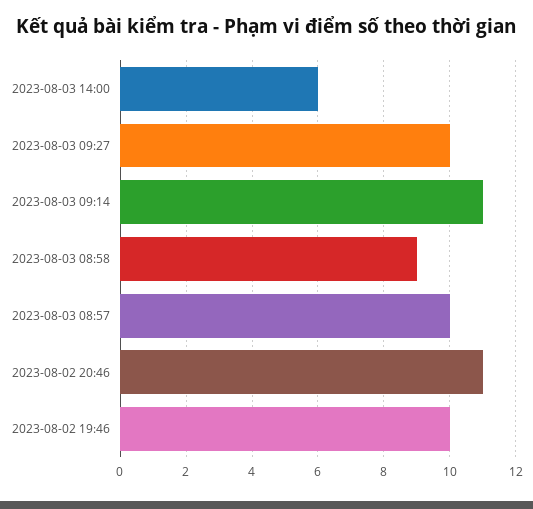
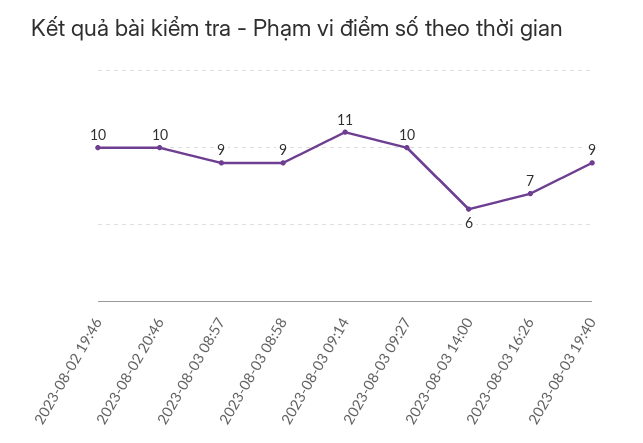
2023-08-03 08:57: 10 -> 9
2023-08-02 20:46: 11 -> 10
2023-08-03 16:26: none -> 7
2023-08-03 19:40: none -> 9

